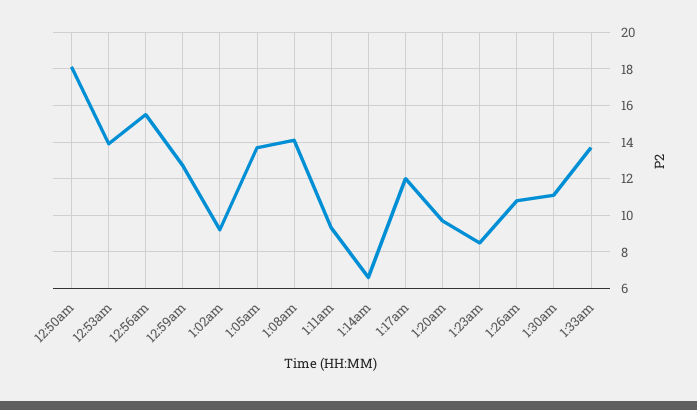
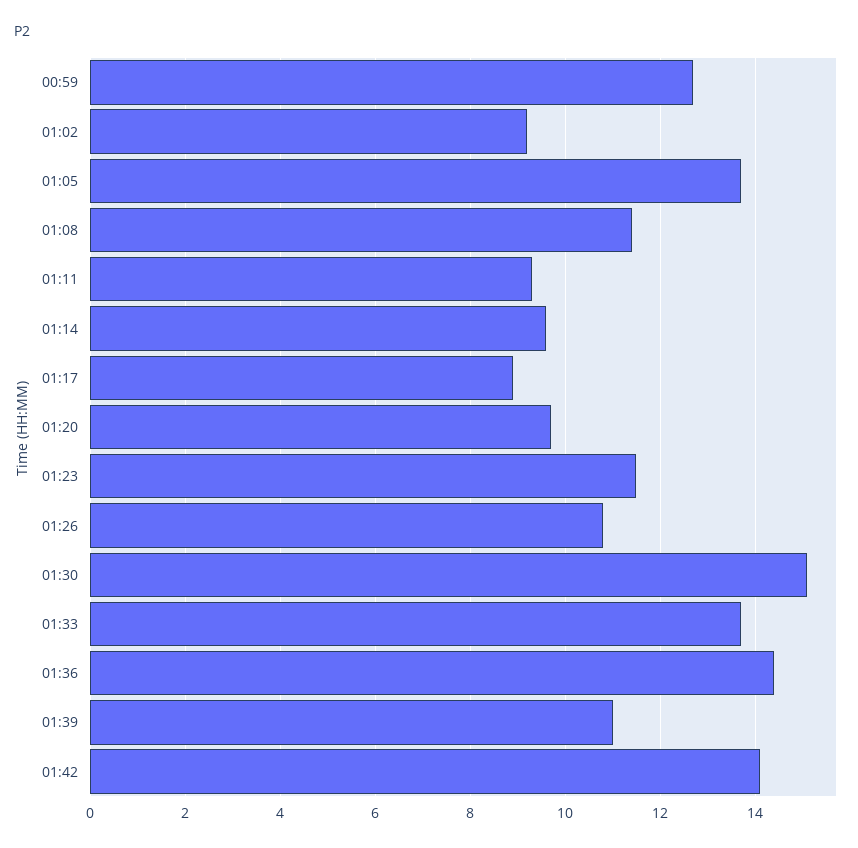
12:50am: 18 -> none
12:53am: 14 -> none
12:56am: 15.5 -> none
1:08am: 14 -> 11.5
1:14am: 6.5 -> 9.5
1:17am: 12 -> 9
1:23am: 8.5 -> 11.5
1:30am: 11 -> 15
01:36: none -> 14.5
01:39: none -> 11
01:42: none -> 14

